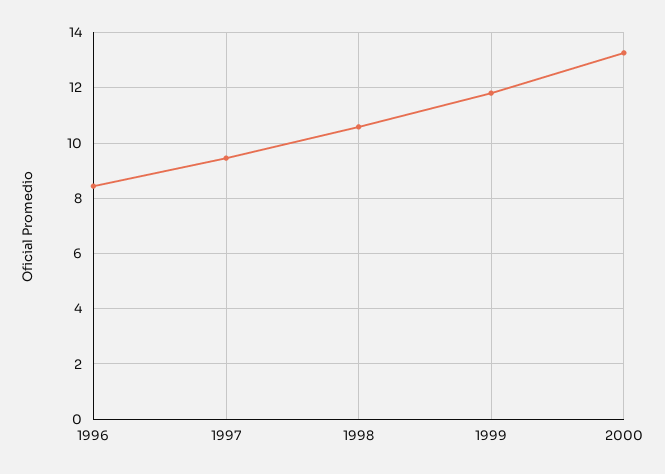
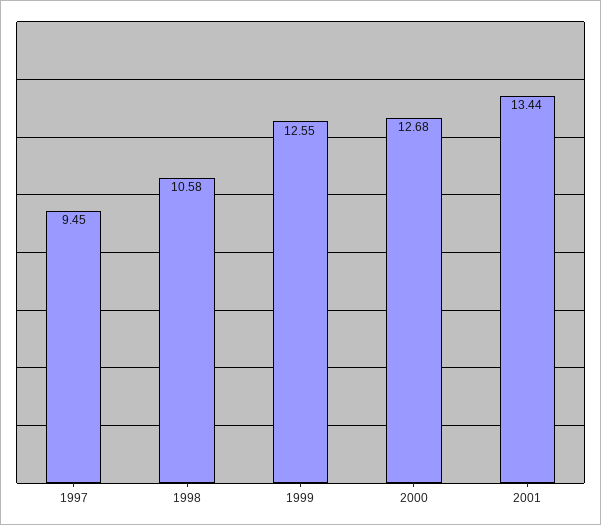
1996: 8.5 -> none
1999: 11.75 -> 12.55
2000: 13.25 -> 12.68
2001: none -> 13.44

